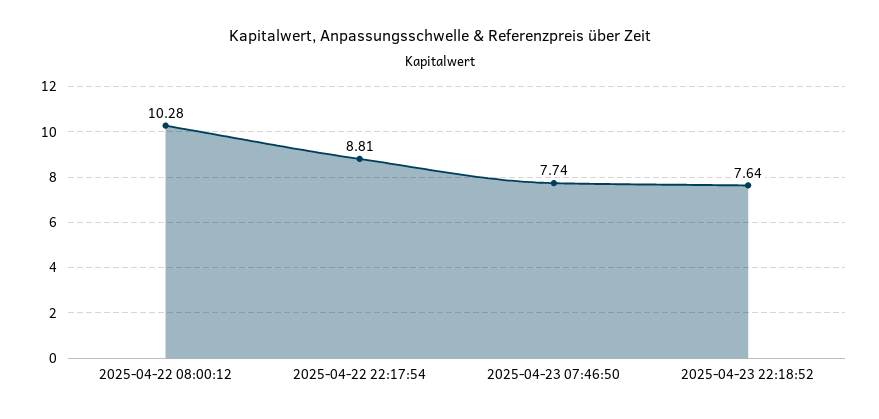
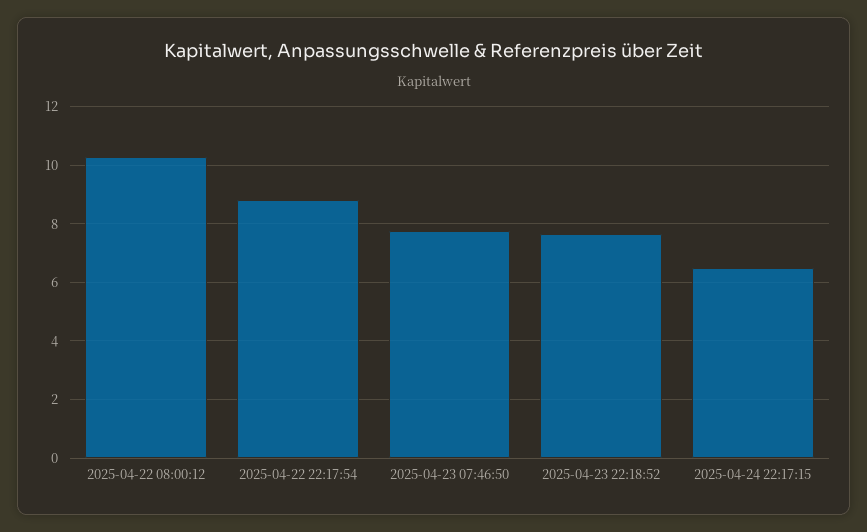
2025-04-24 22:17:15: none -> 6.5

